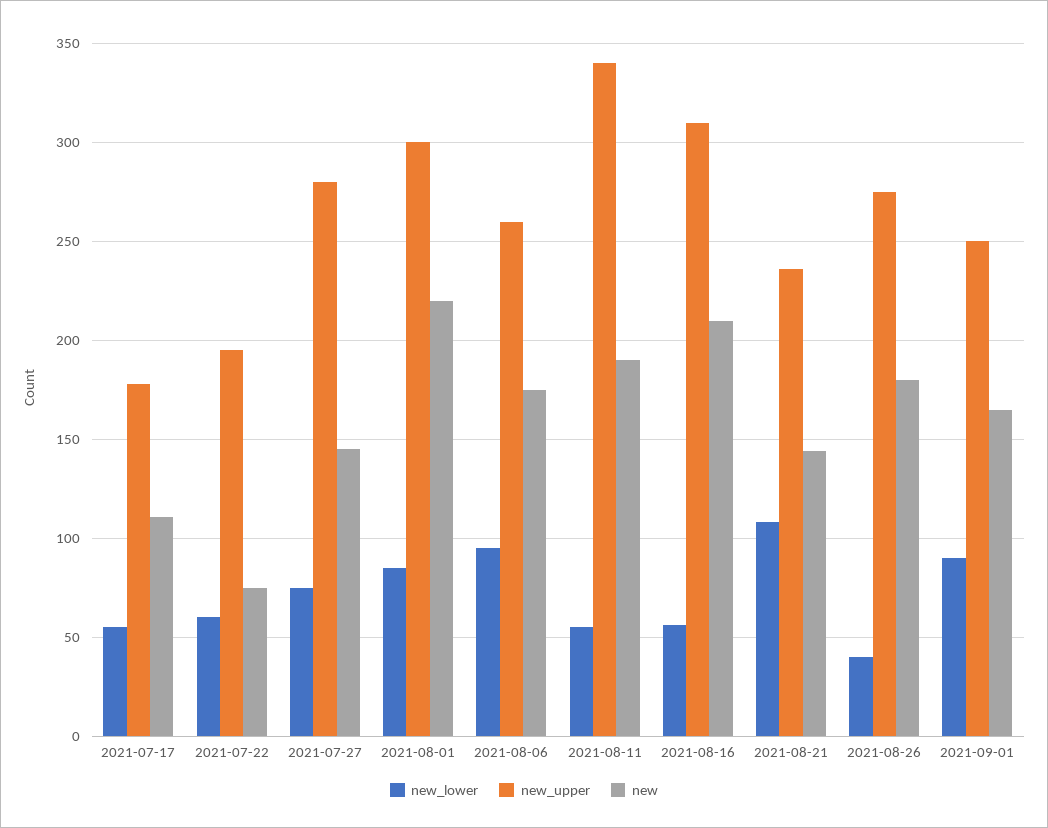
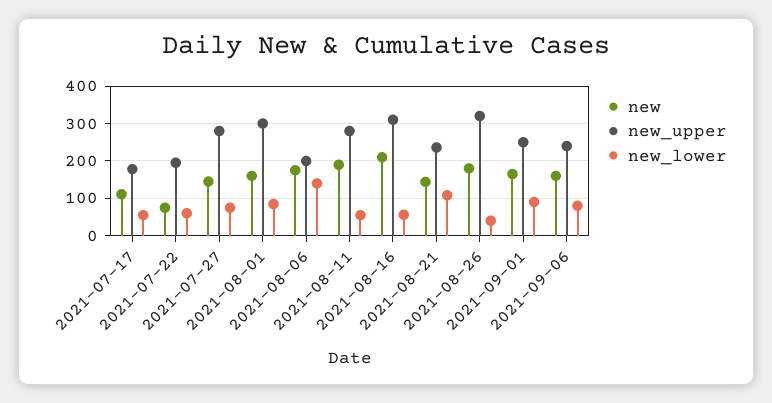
new, 2021-08-01: 220 -> 160
new_lower, 2021-08-06: 95 -> 140
new_upper, 2021-08-06: 260 -> 200
new_upper, 2021-08-11: 340 -> 280
new_upper, 2021-08-26: 275 -> 320
new, 2021-09-06: none -> 160
new_upper, 2021-09-06: none -> 240
new_lower, 2021-09-06: none -> 80

